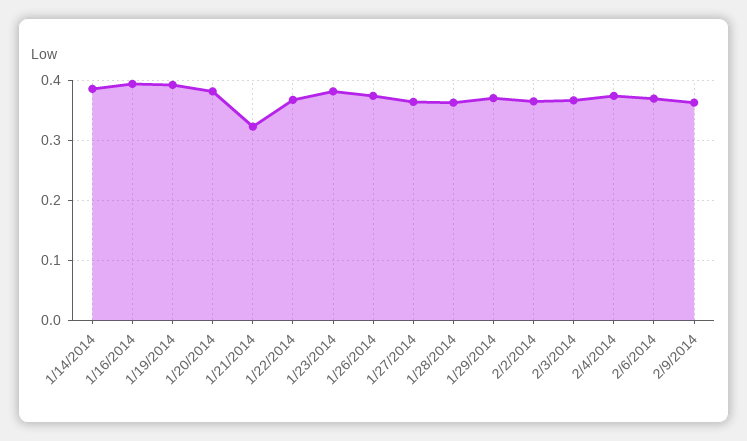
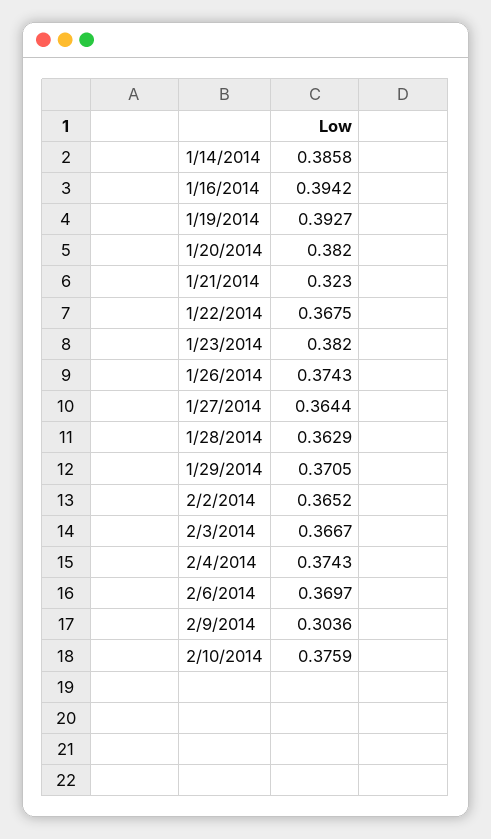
2/9/2014: 0.36 -> 0.3036
2/10/2014: none -> 0.3759

